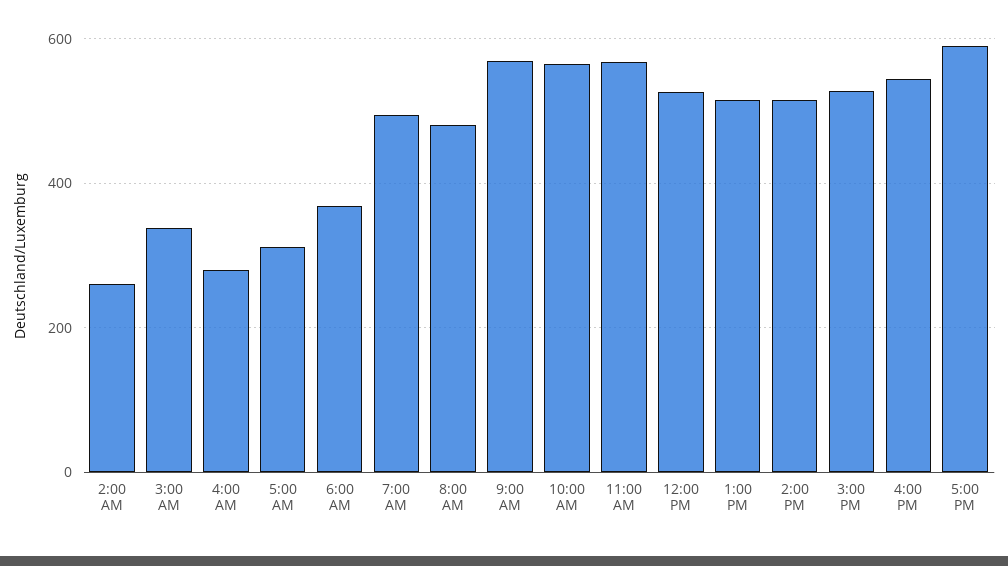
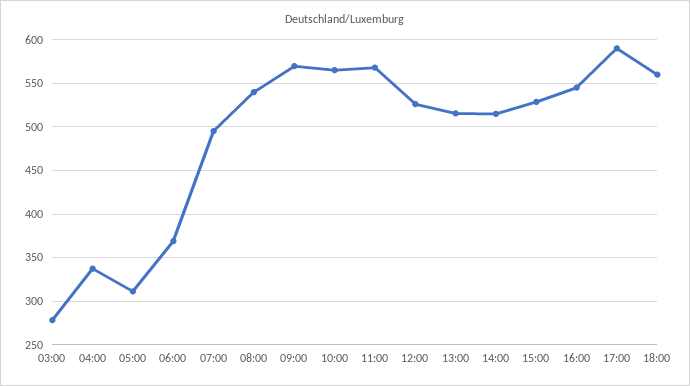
2:00 AM: 260 -> none
3:00 AM: 340 -> 280
4:00 AM: 280 -> 340
8:00 AM: 480 -> 540
18:00: none -> 560

